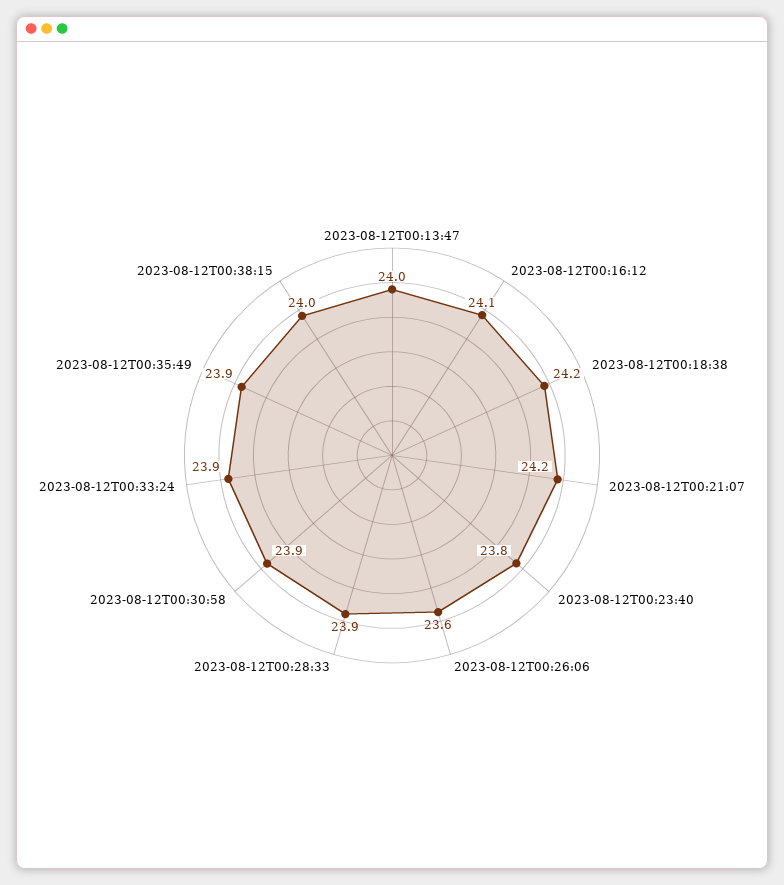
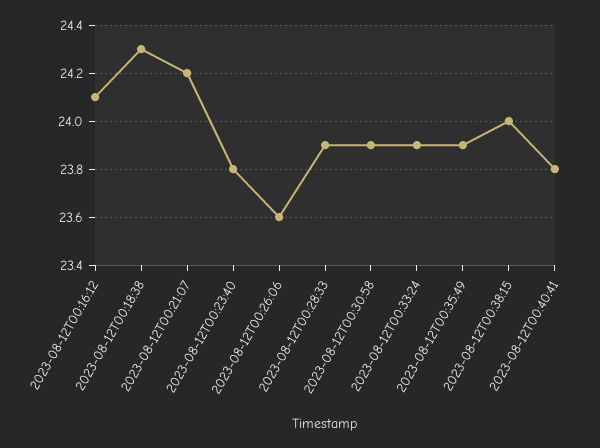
2023-08-12T00:13:47: 24 -> none
2023-08-12T00:18:38: 24.2 -> 24.3
2023-08-12T00:40:41: none -> 23.8

